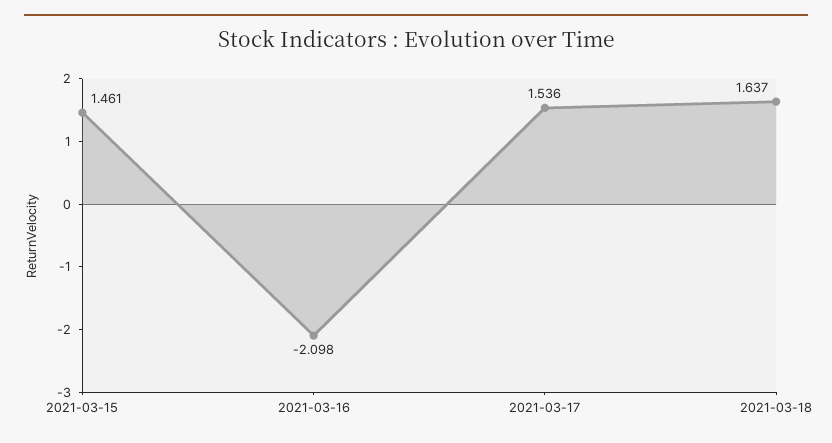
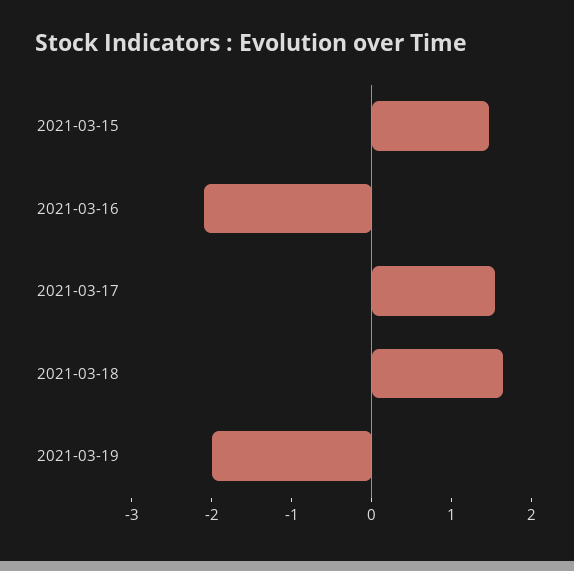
2021-03-19: none -> -2

